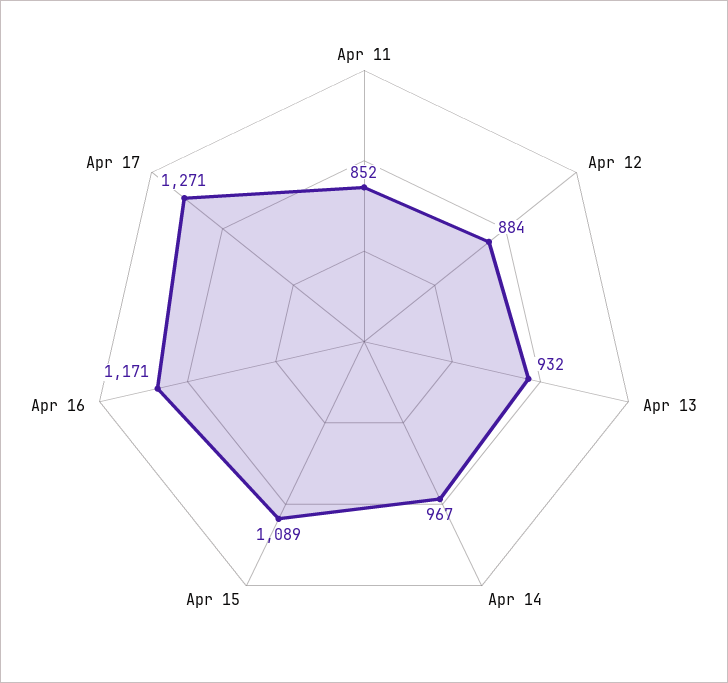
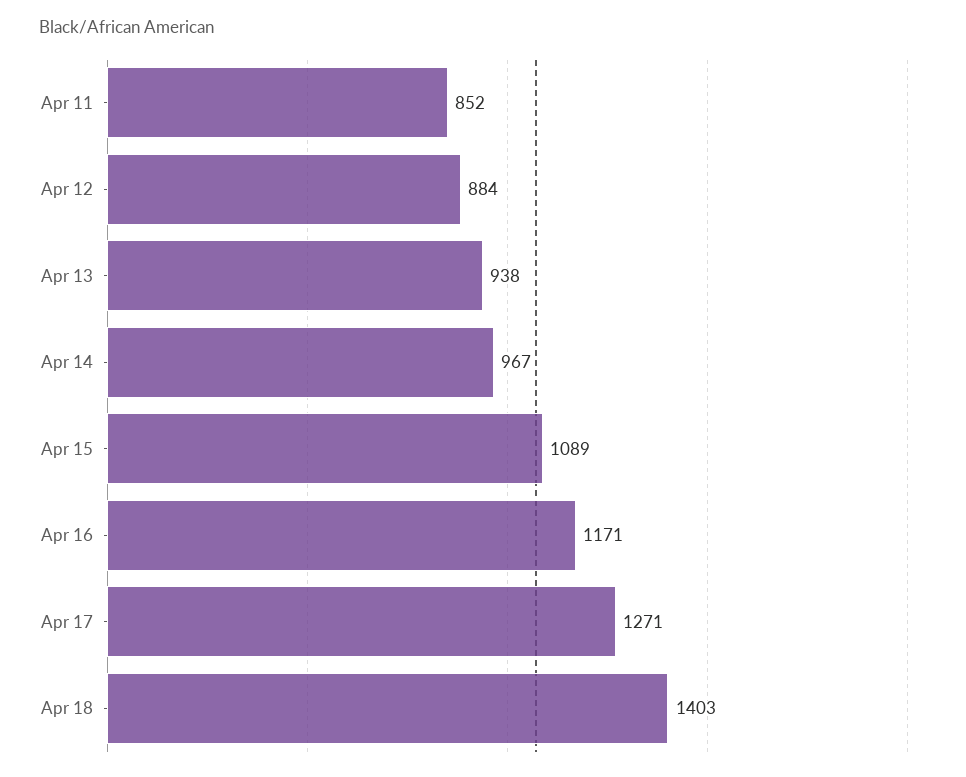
Apr 13: 932 -> 938
Apr 18: none -> 1403

